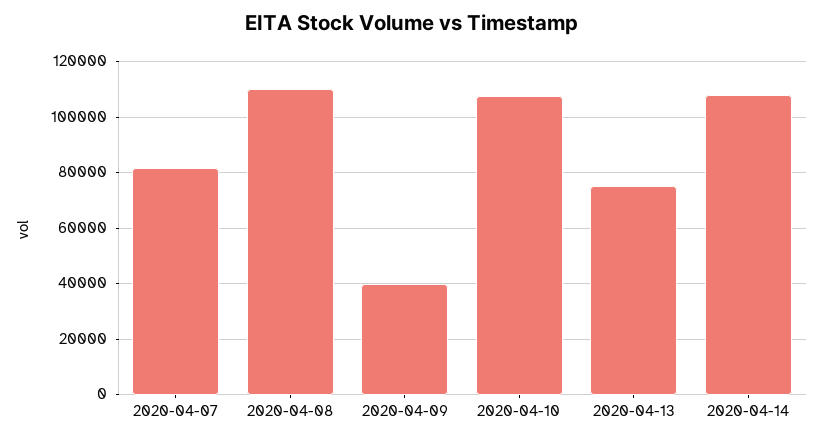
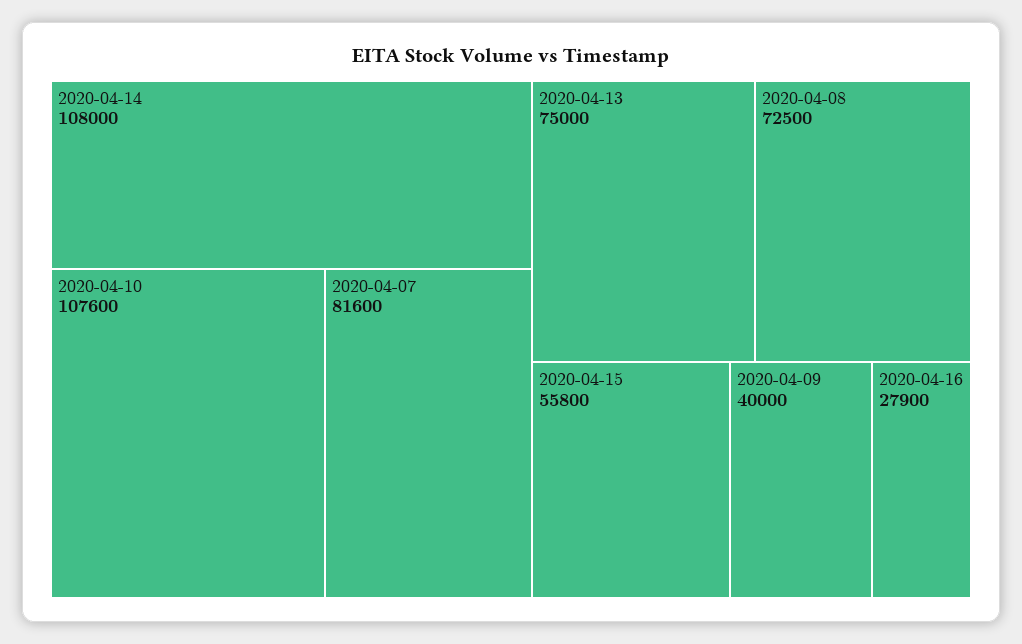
2020-04-08: 110000 -> 72500
2020-04-15: none -> 55800
2020-04-16: none -> 27900

